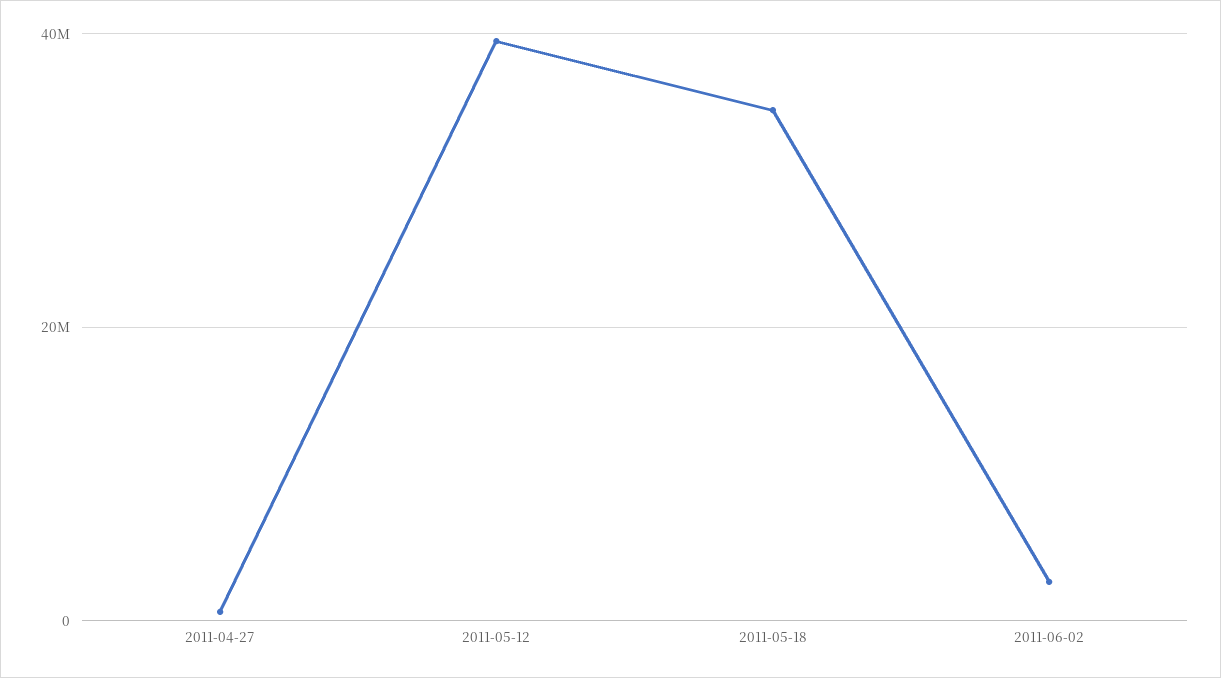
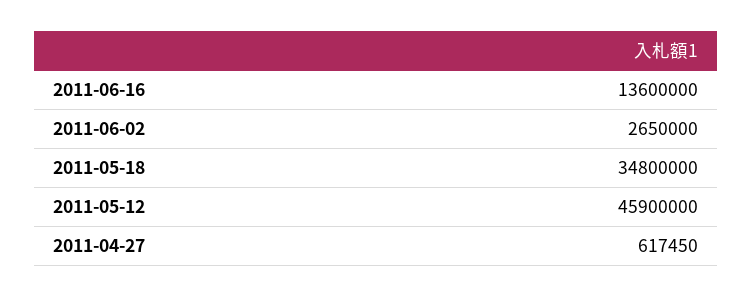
2011-05-12: 40000000 -> 45900000
2011-06-16: none -> 13600000

